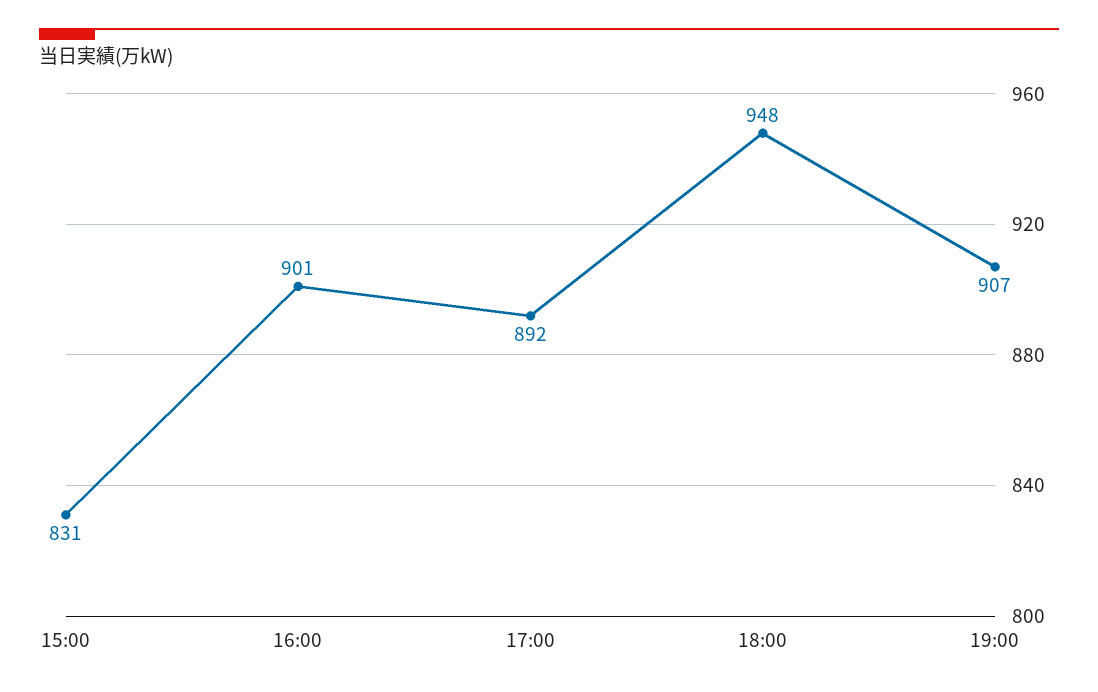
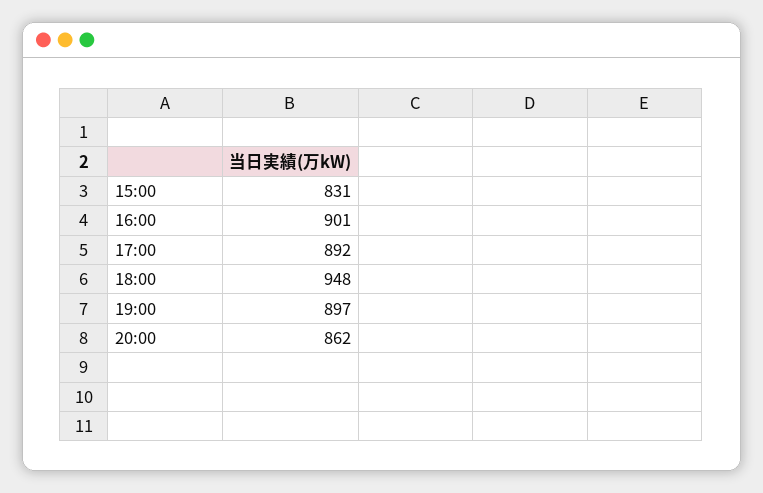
19:00: 907 -> 897
20:00: none -> 862

